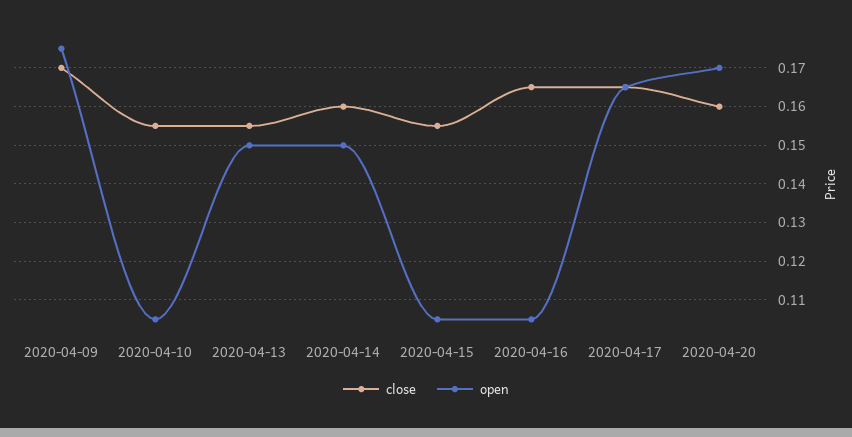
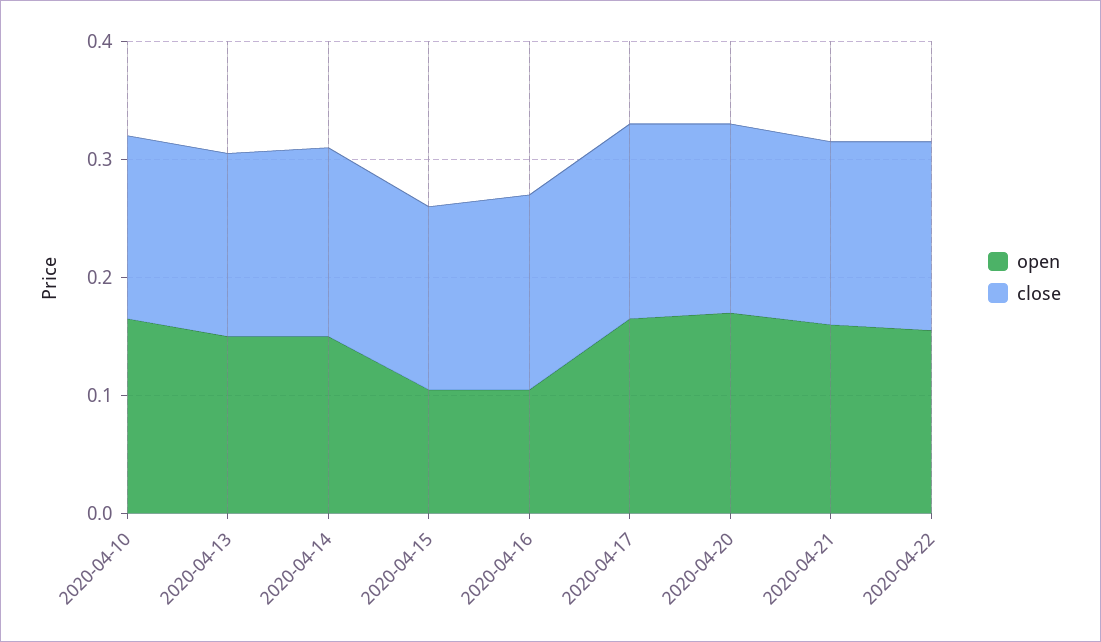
close, 2020-04-09: 0.17 -> none
open, 2020-04-09: 0.175 -> none
open, 2020-04-10: 0.105 -> 0.16
open, 2020-04-21: none -> 0.16
close, 2020-04-21: none -> 0.16
open, 2020-04-22: none -> 0.16
close, 2020-04-22: none -> 0.16

